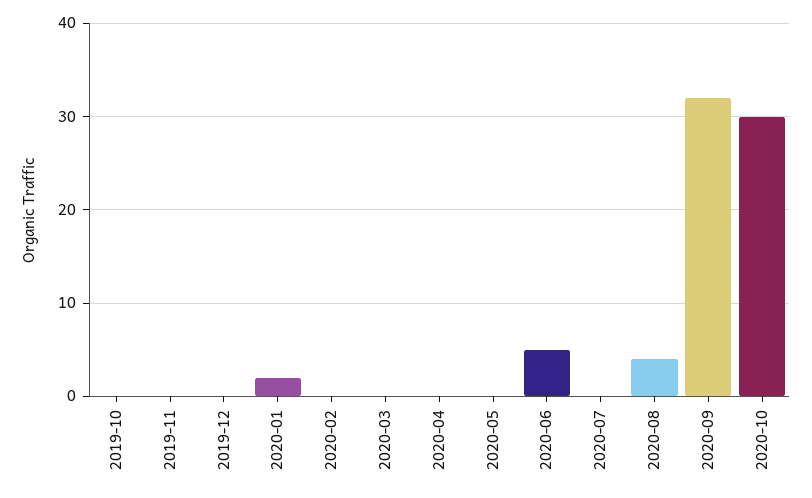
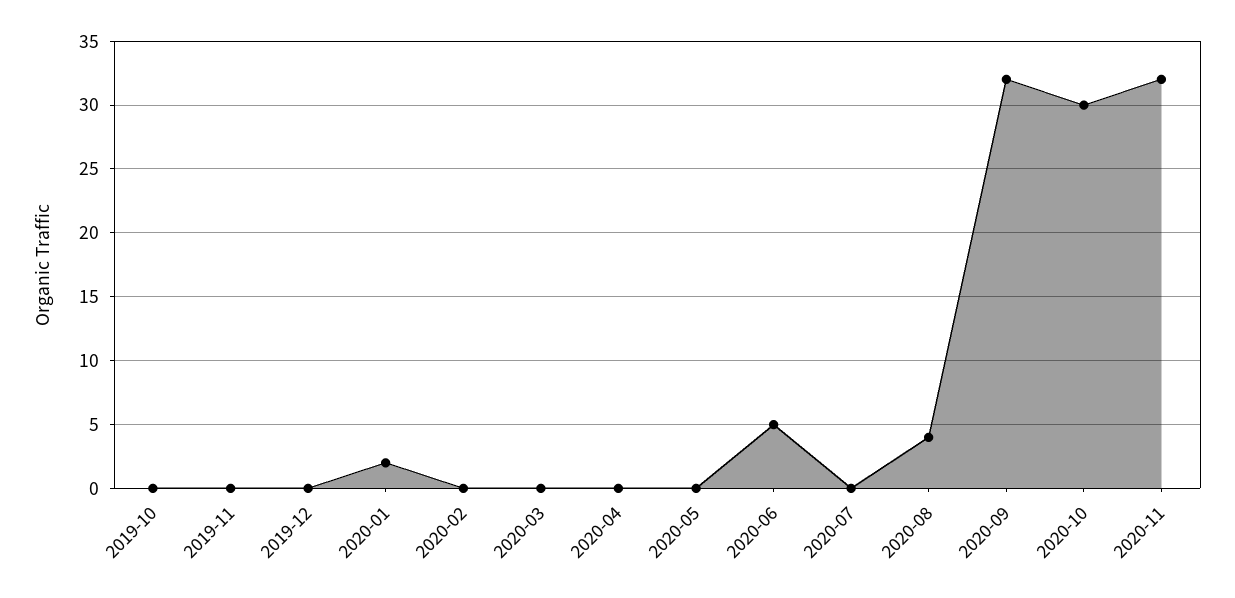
2020-11: none -> 32

